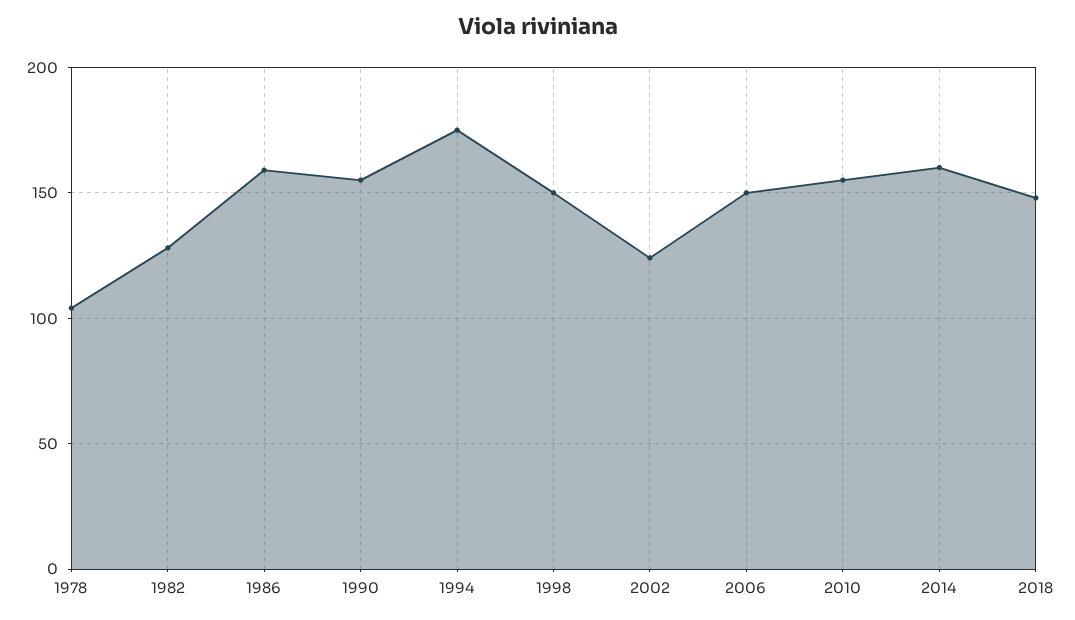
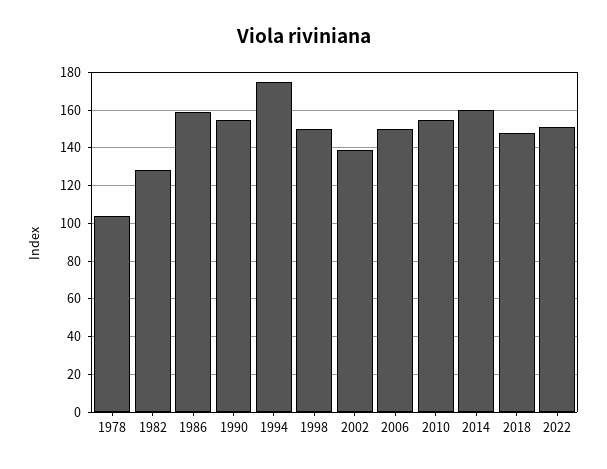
2002: 125 -> 140
2022: none -> 150

